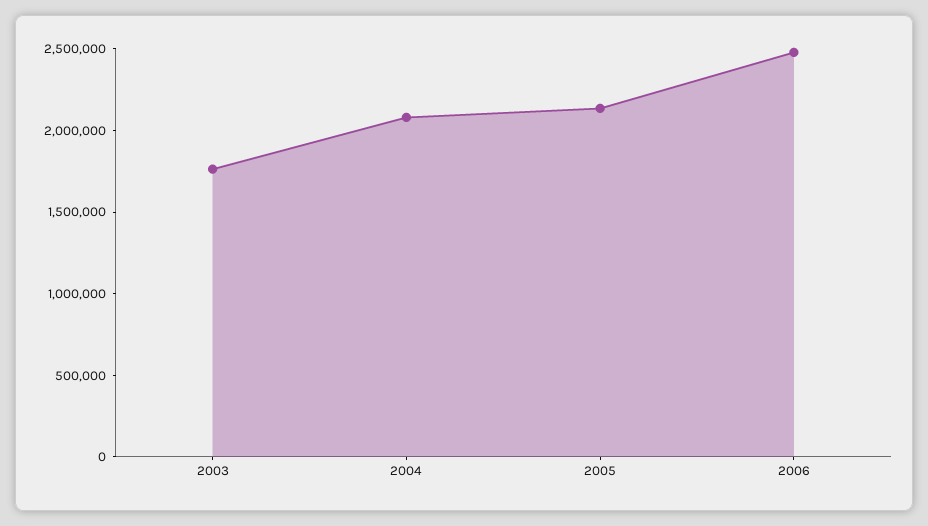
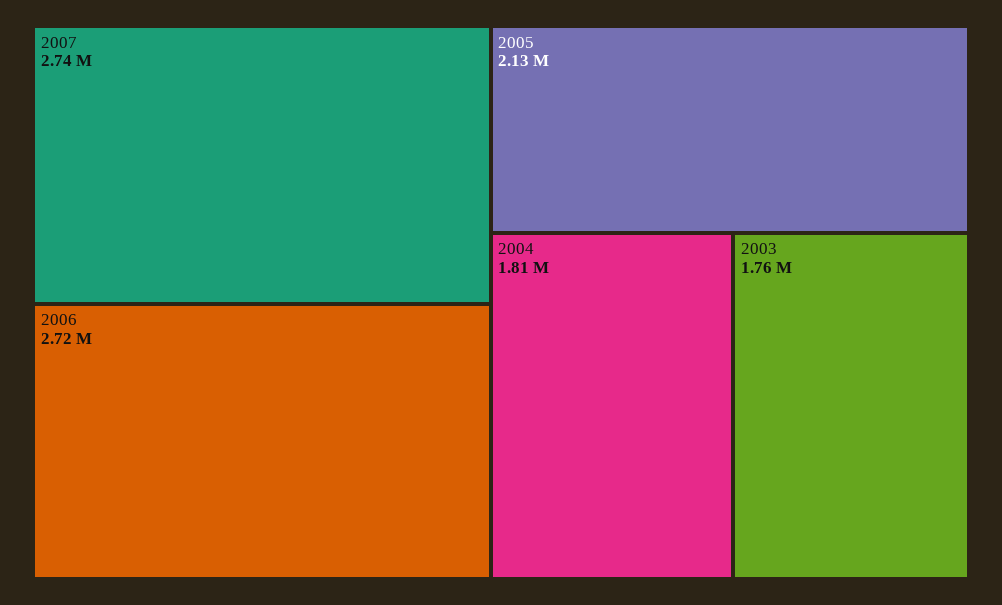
2004: 2100000 -> 1810000
2006: 2500000 -> 2720000
2007: none -> 2740000

